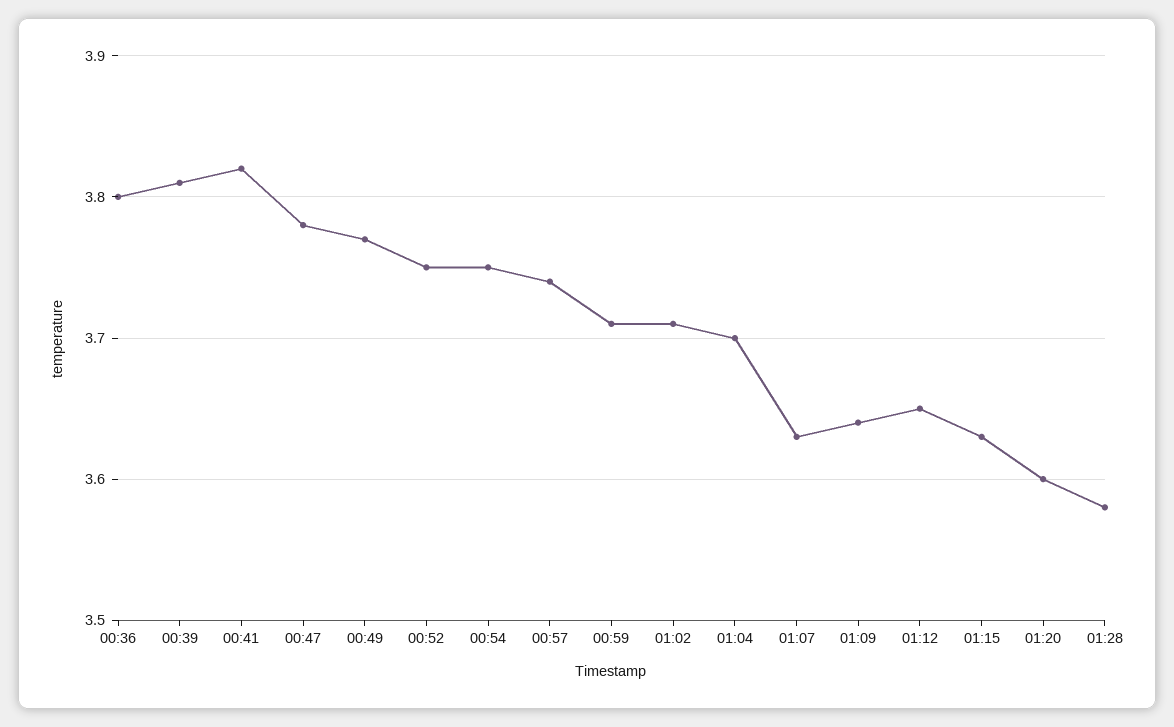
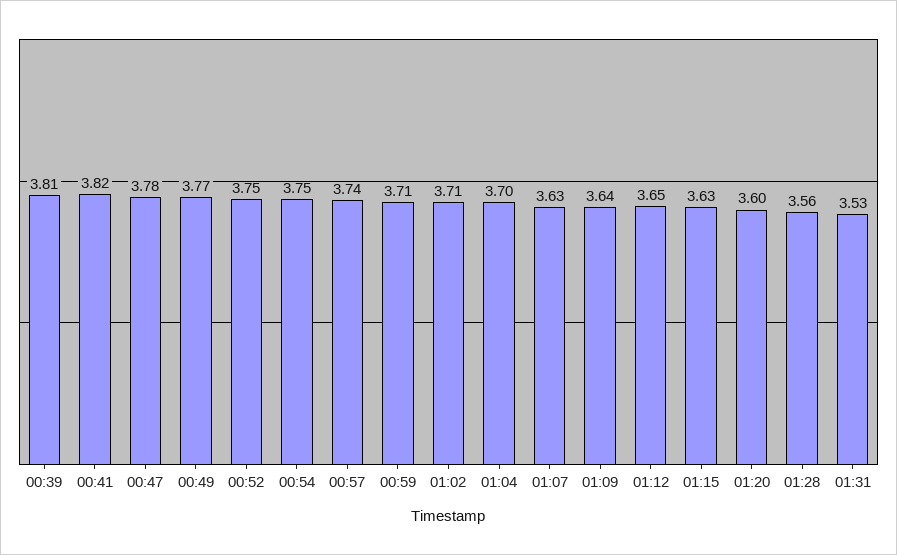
00:36: 3.8 -> none
01:28: 3.58 -> 3.56
01:31: none -> 3.53

